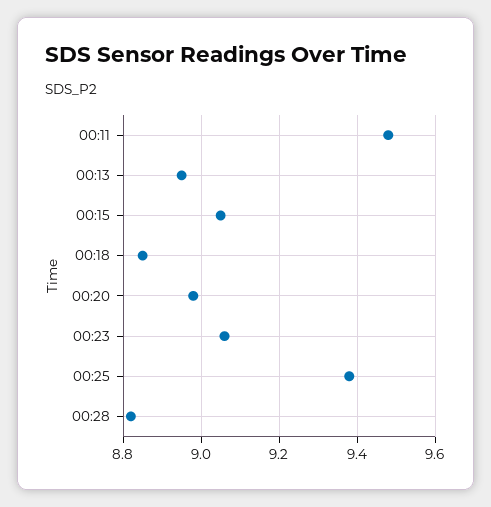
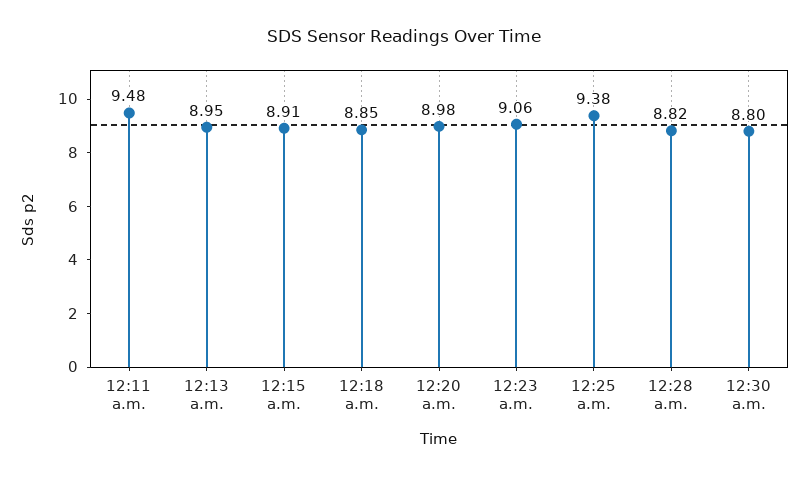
00:15: 9.05 -> 8.91
12:30 a.m.: none -> 8.8

